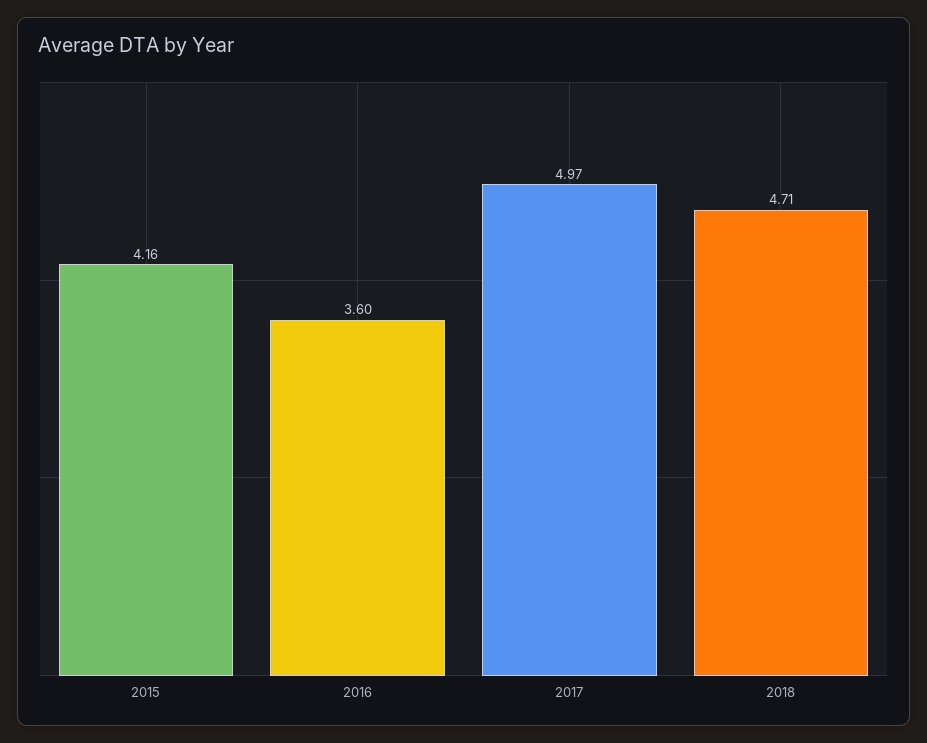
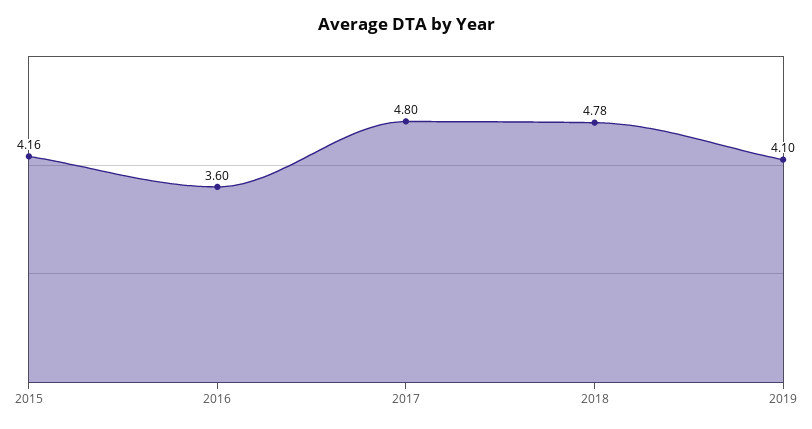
2017: 4.97 -> 4.8
2018: 4.71 -> 4.78
2019: none -> 4.1

